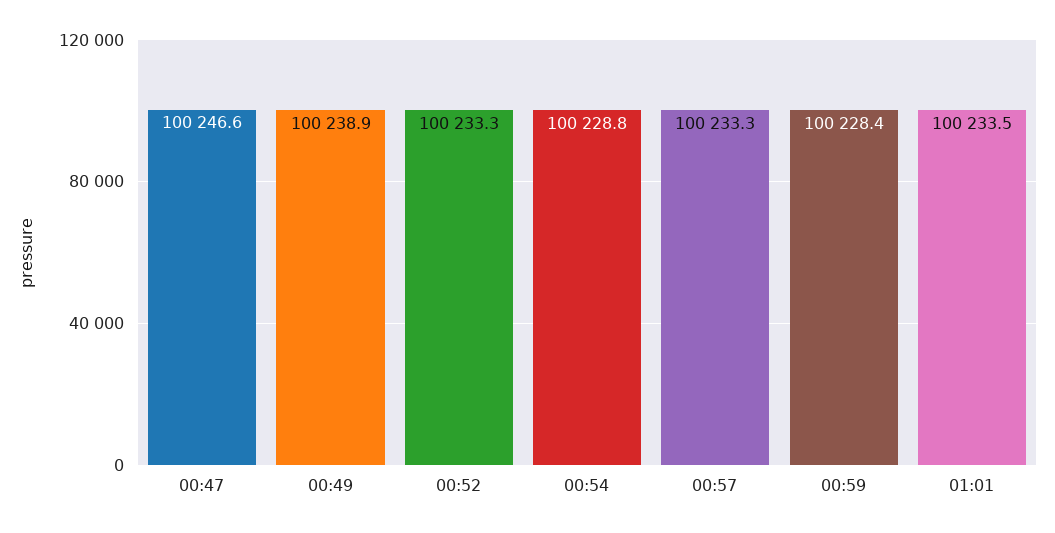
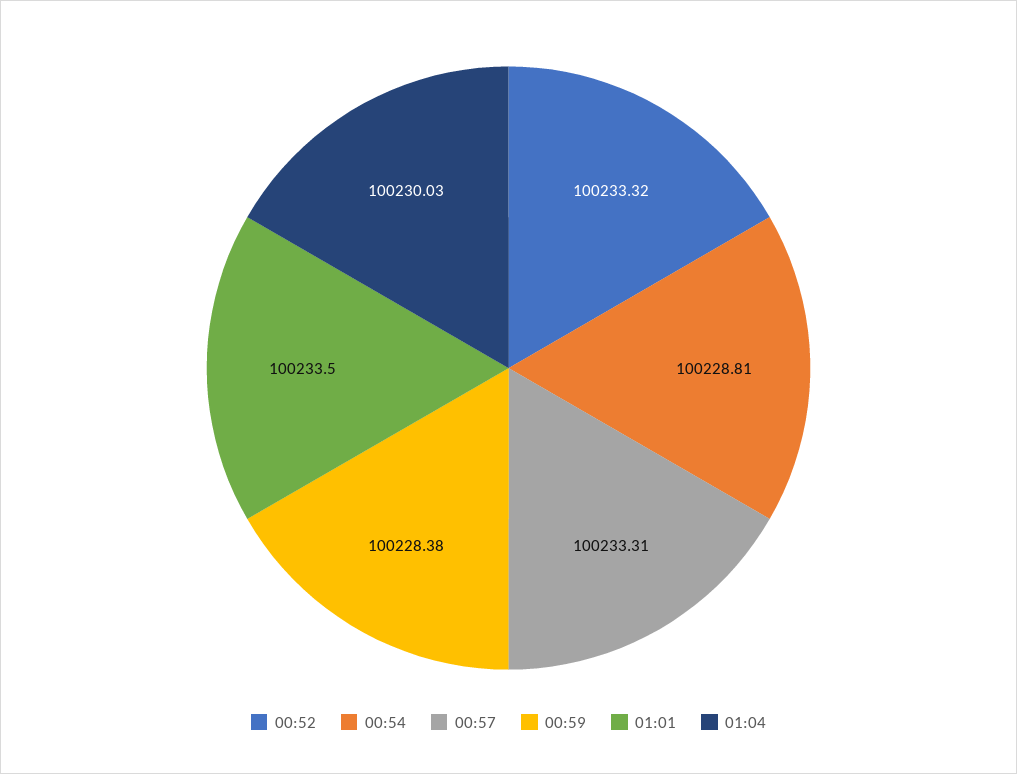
00:47: 100246.6 -> none
00:49: 100238.9 -> none
01:04: none -> 100230.03

